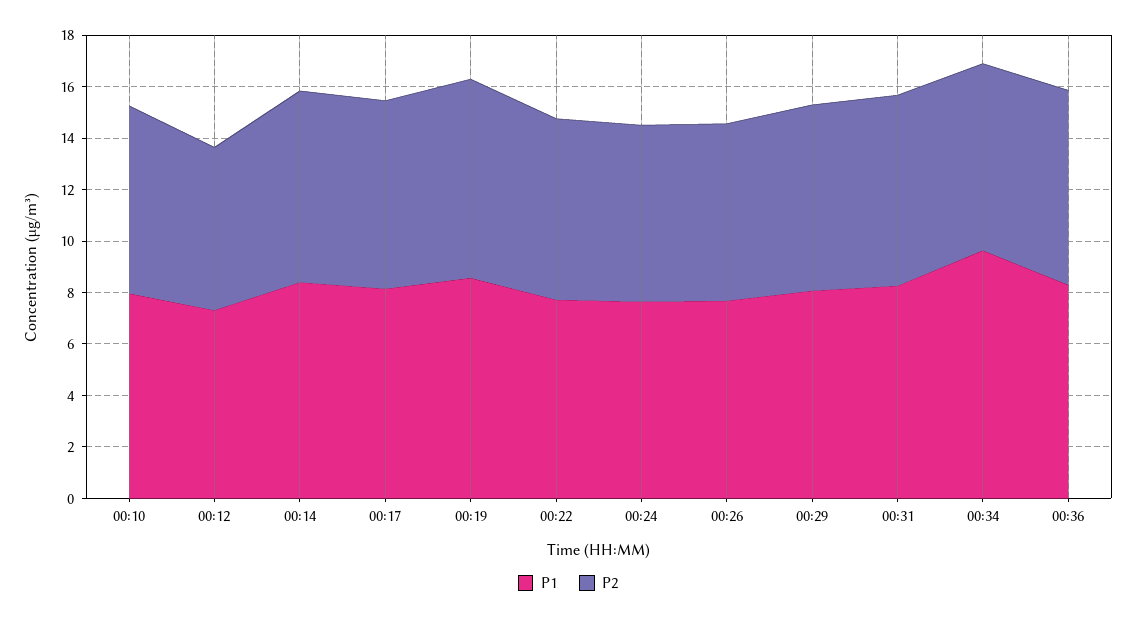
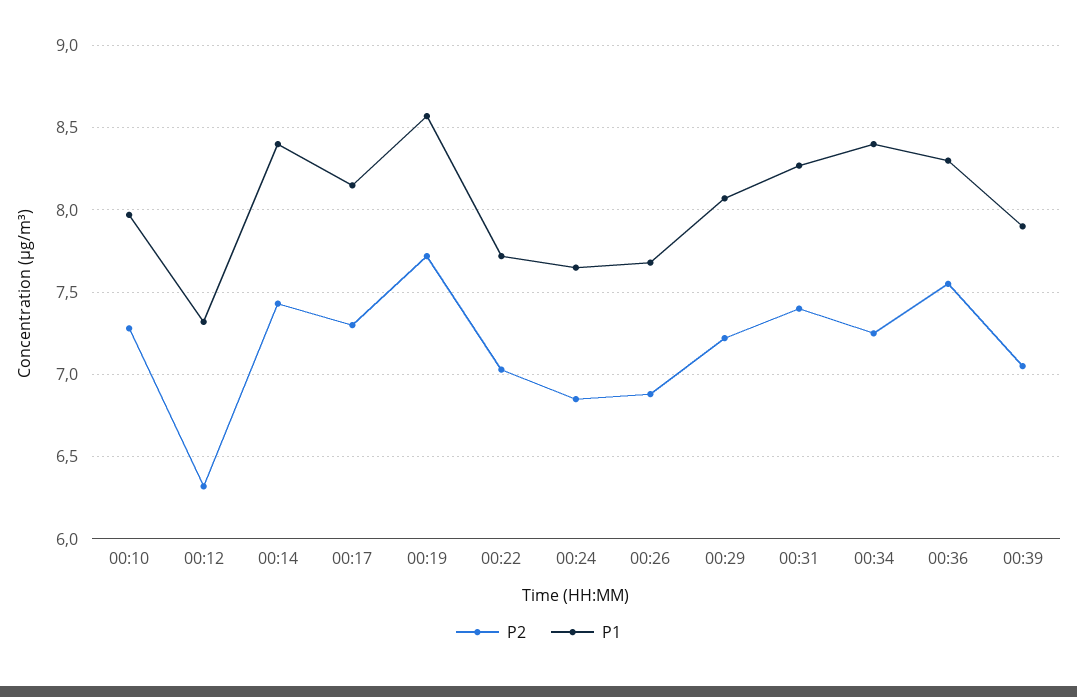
P1, 00:34: 9.5 -> 8.4
P2, 00:39: none -> 7.05
P1, 00:39: none -> 7.9

